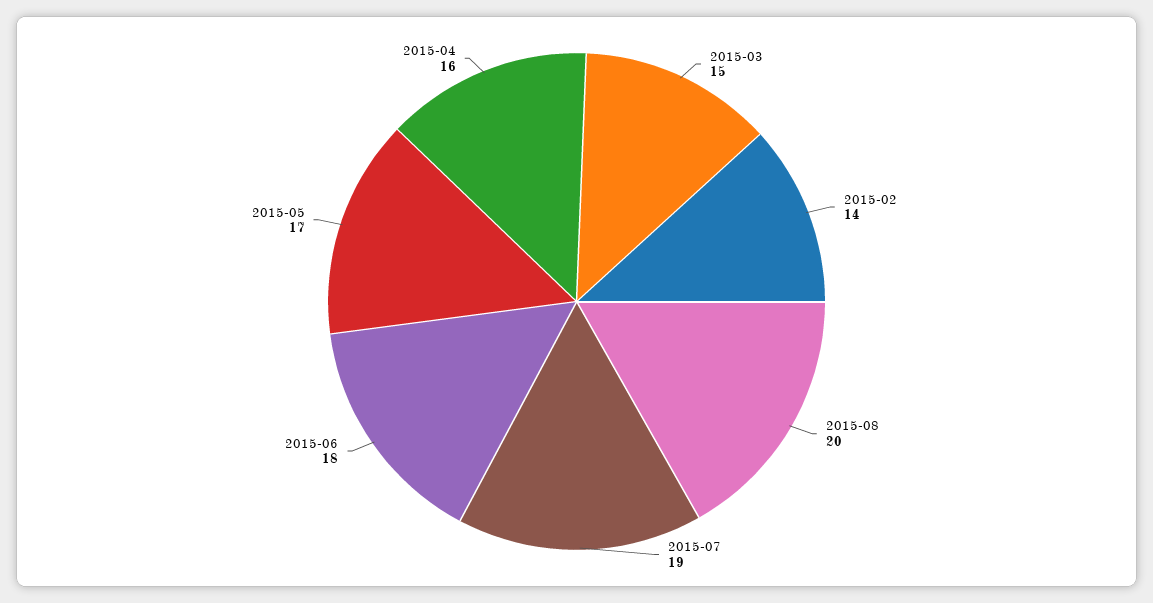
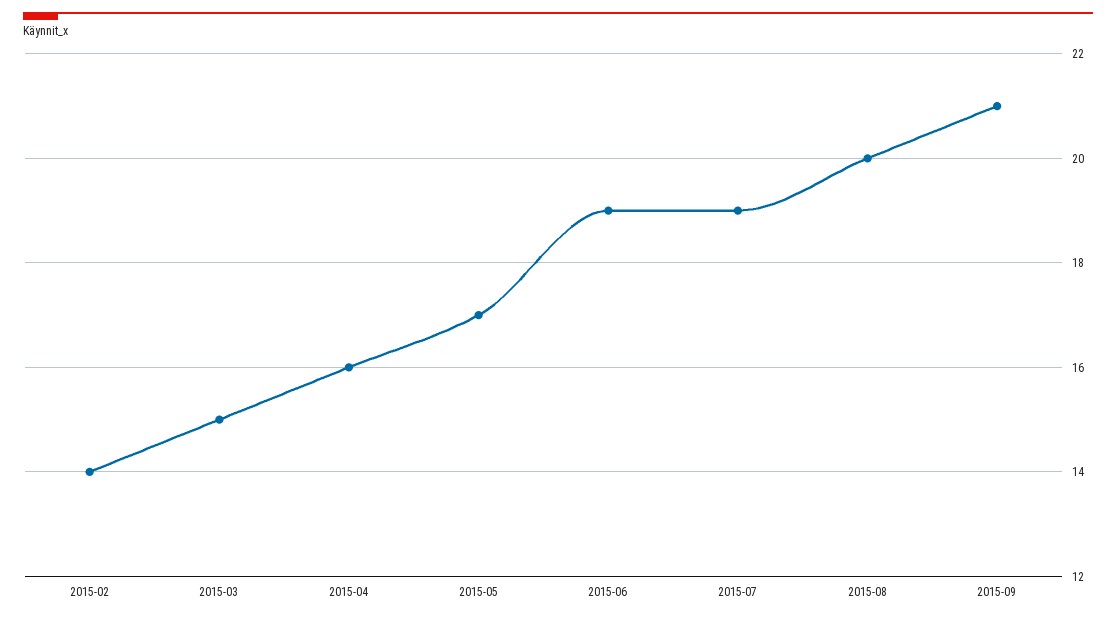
2015-06: 18 -> 19
2015-09: none -> 21

